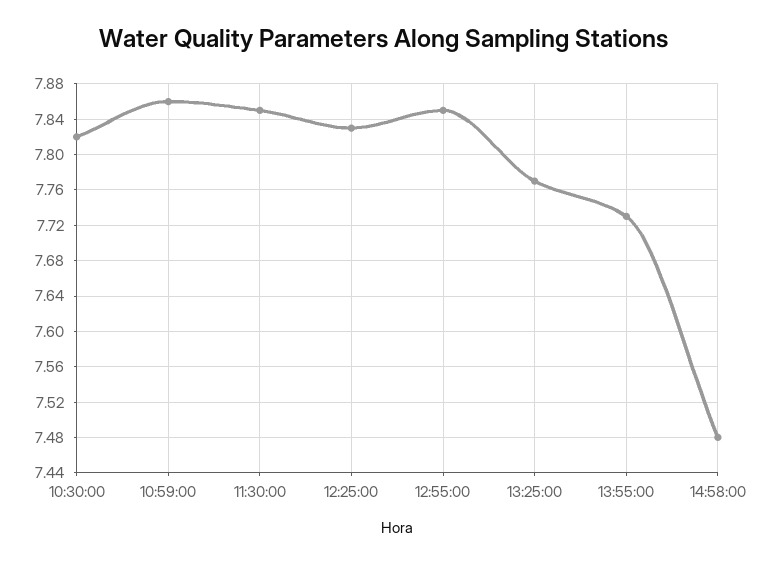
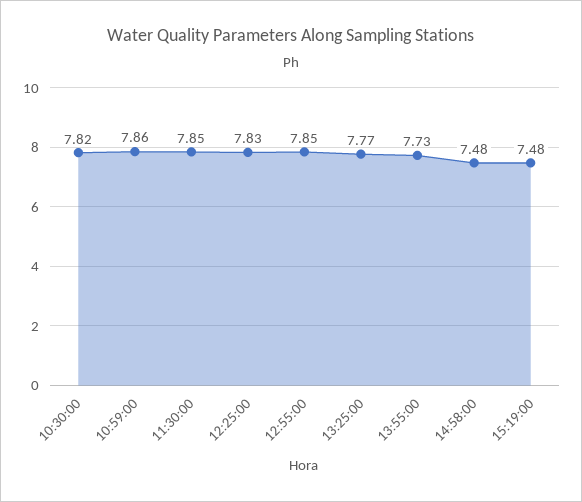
15:19:00: none -> 7.48

